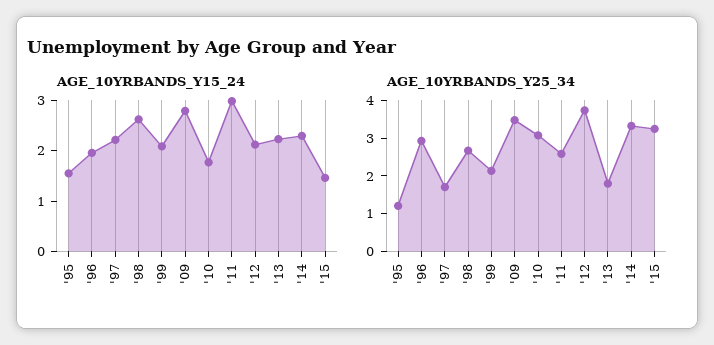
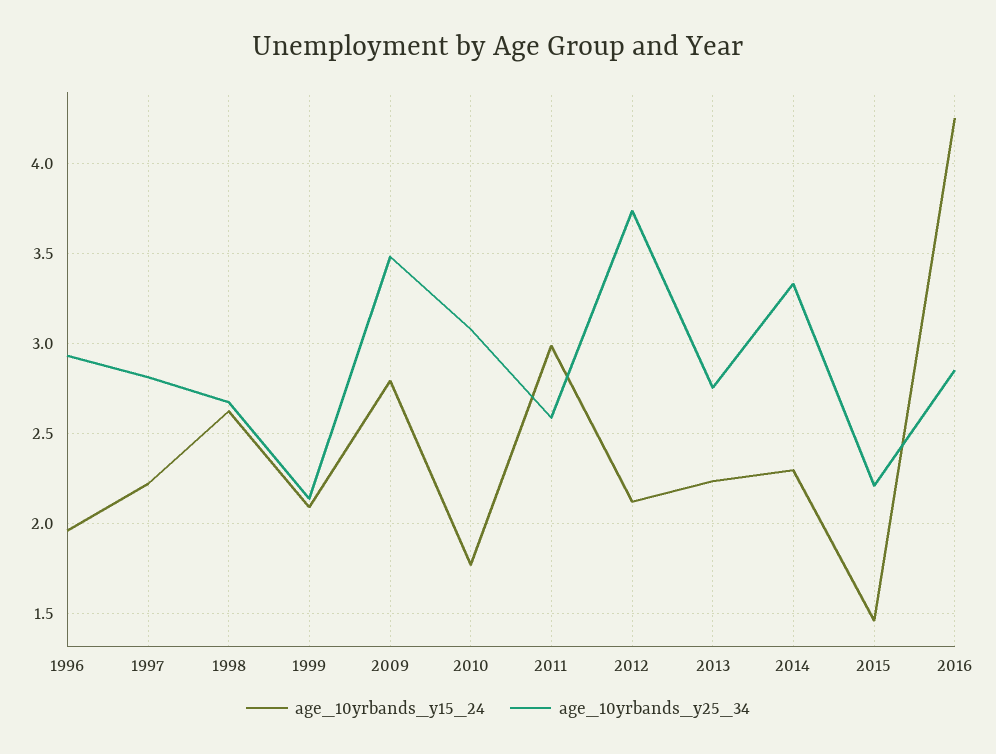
AGE_10YRBANDS_Y15_24, '95: 1.6 -> none
AGE_10YRBANDS_Y25_34, '95: 1.25 -> none
AGE_10YRBANDS_Y25_34, '97: 1.75 -> 2.8
AGE_10YRBANDS_Y25_34, '13: 1.75 -> 2.75
AGE_10YRBANDS_Y25_34, '15: 3.25 -> 2.2
AGE_10YRBANDS_Y15_24, 2016: none -> 4.25
AGE_10YRBANDS_Y25_34, 2016: none -> 2.85

